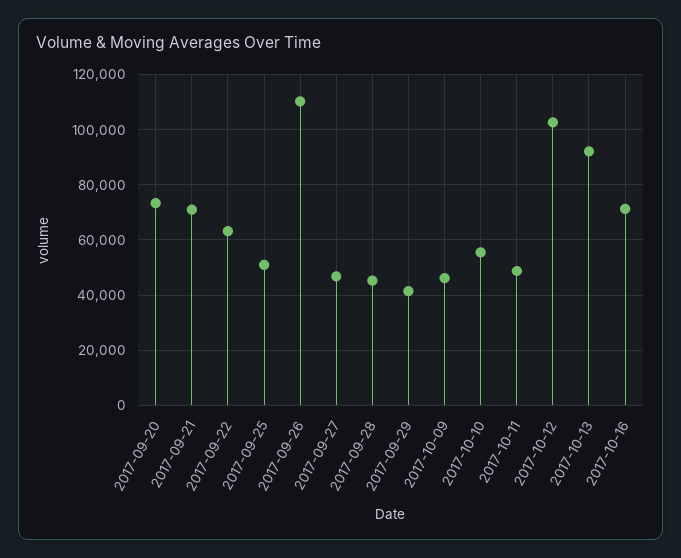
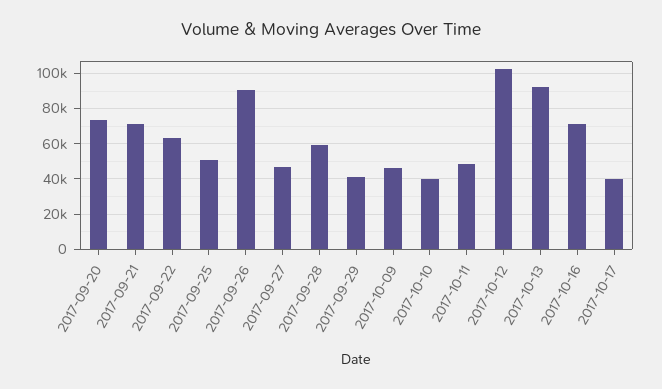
2017-09-26: 110000 -> 90000
2017-09-28: 45000 -> 60000
2017-10-10: 55000 -> 40000
2017-10-17: none -> 40000

